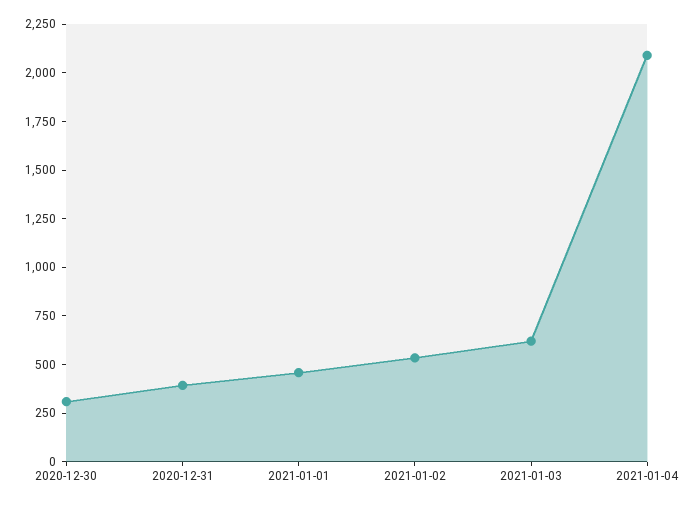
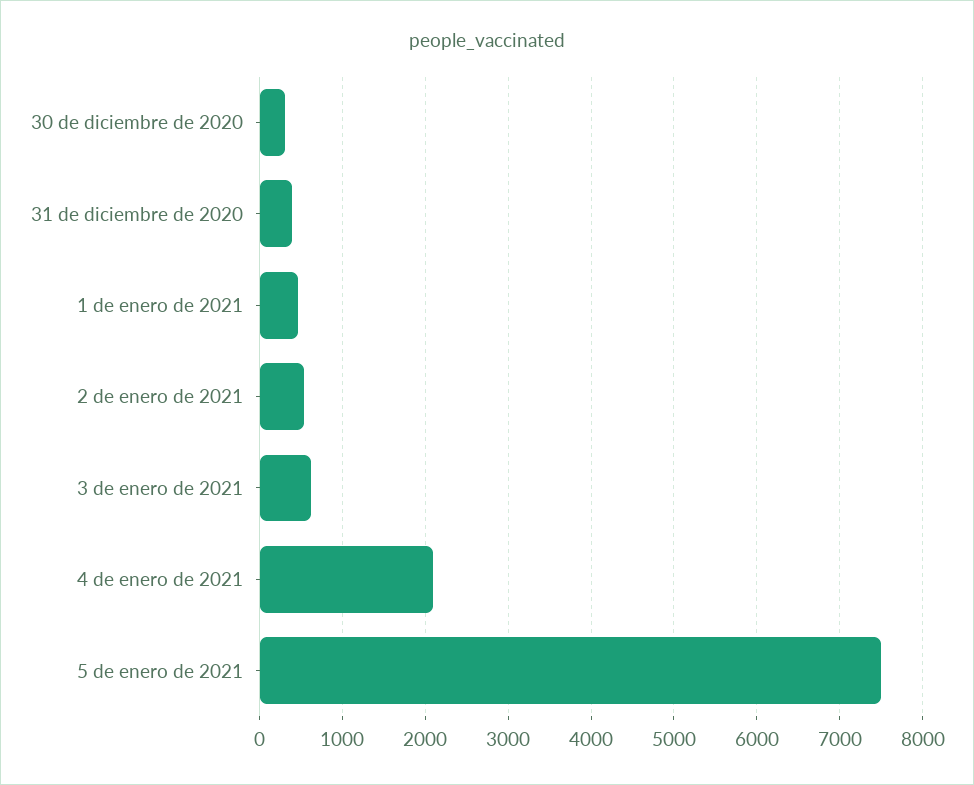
5 de enero de 2021: none -> 7500

